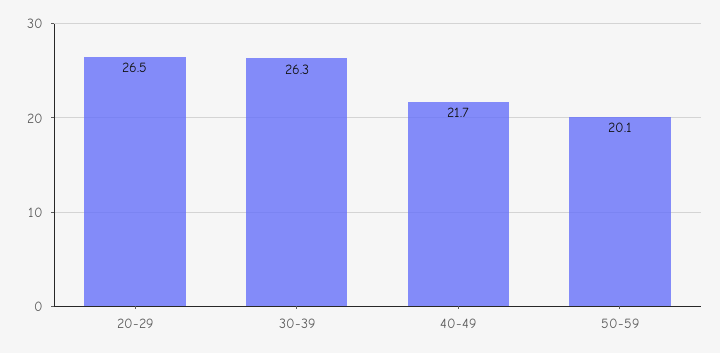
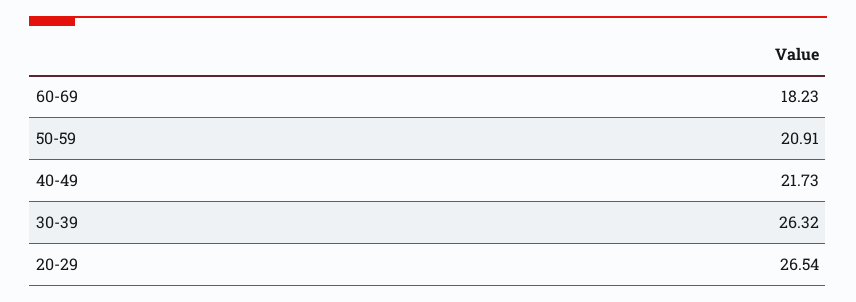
50-59: 20.1 -> 20.91
60-69: none -> 18.23

